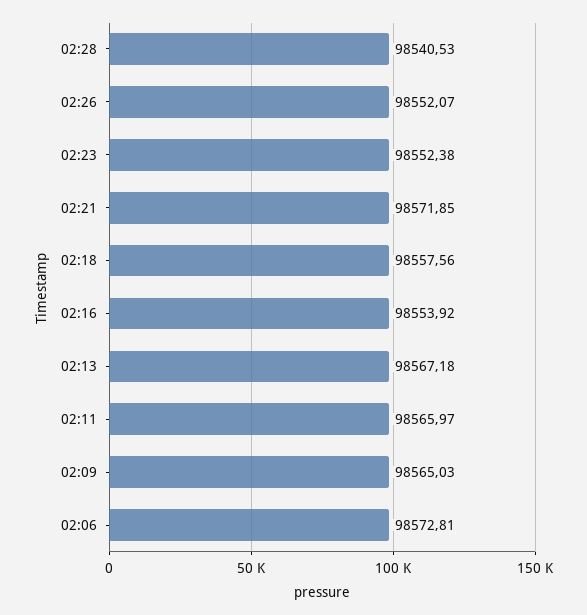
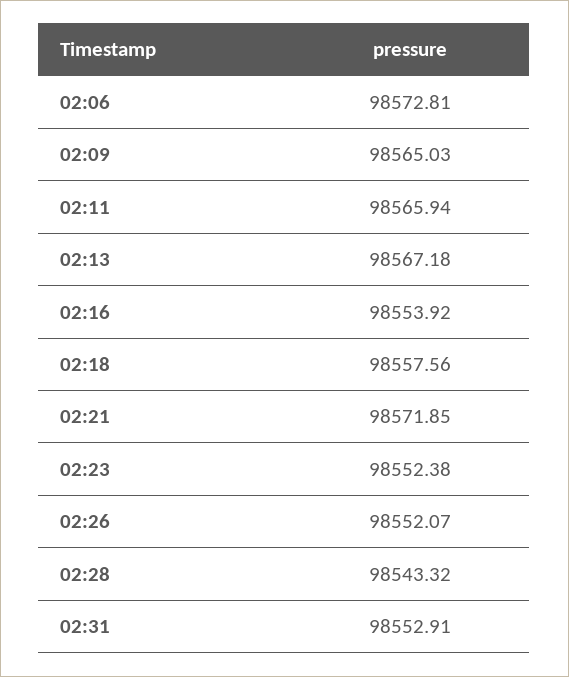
02:28: 98540.53 -> 98543.32
02:11: 98565.97 -> 98565.94
02:31: none -> 98552.91

